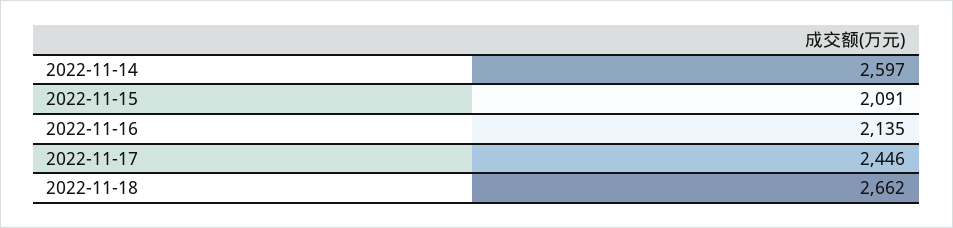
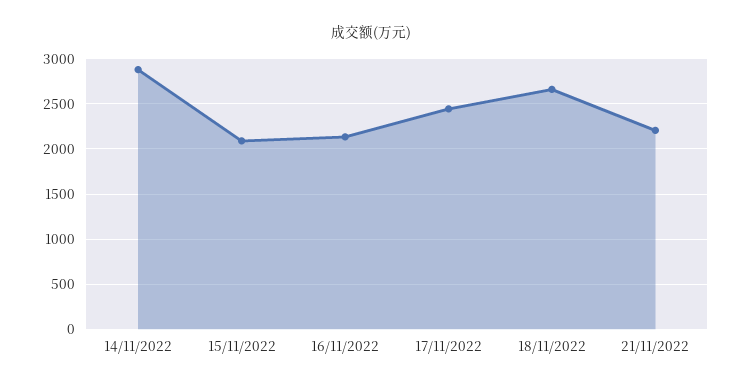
2022-11-14: 2597 -> 2900
21/11/2022: none -> 2200

